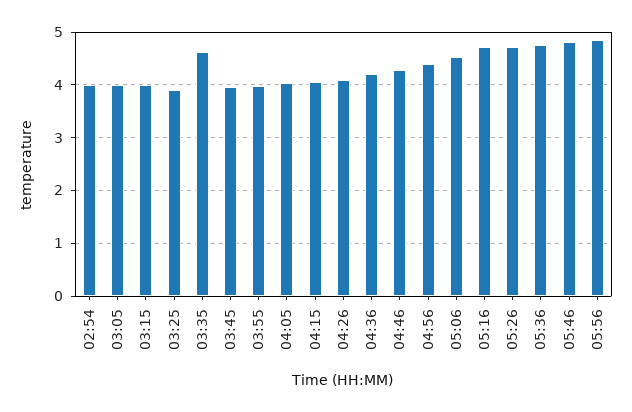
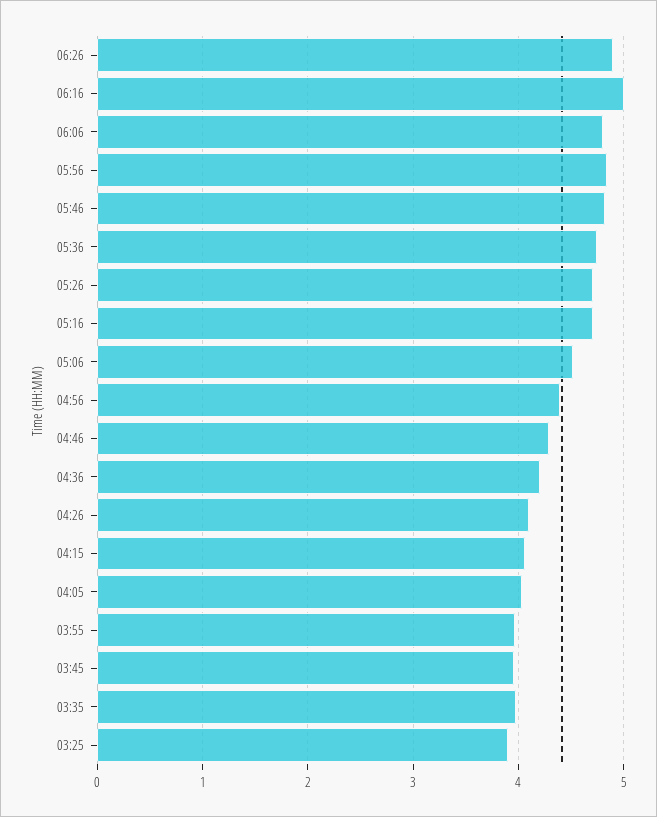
02:54: 4 -> none
03:05: 4 -> none
03:15: 4 -> none
03:35: 4.6 -> 4
06:26: none -> 4.9
06:16: none -> 5
06:06: none -> 4.8

